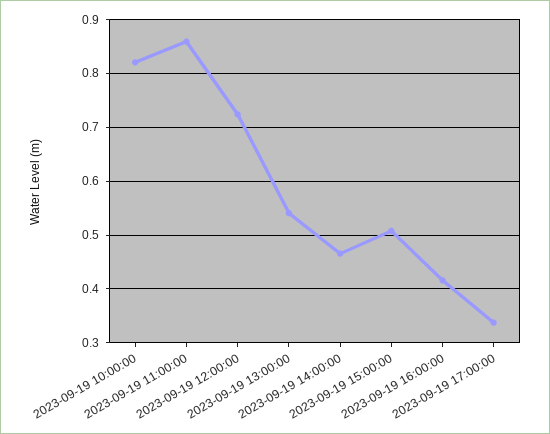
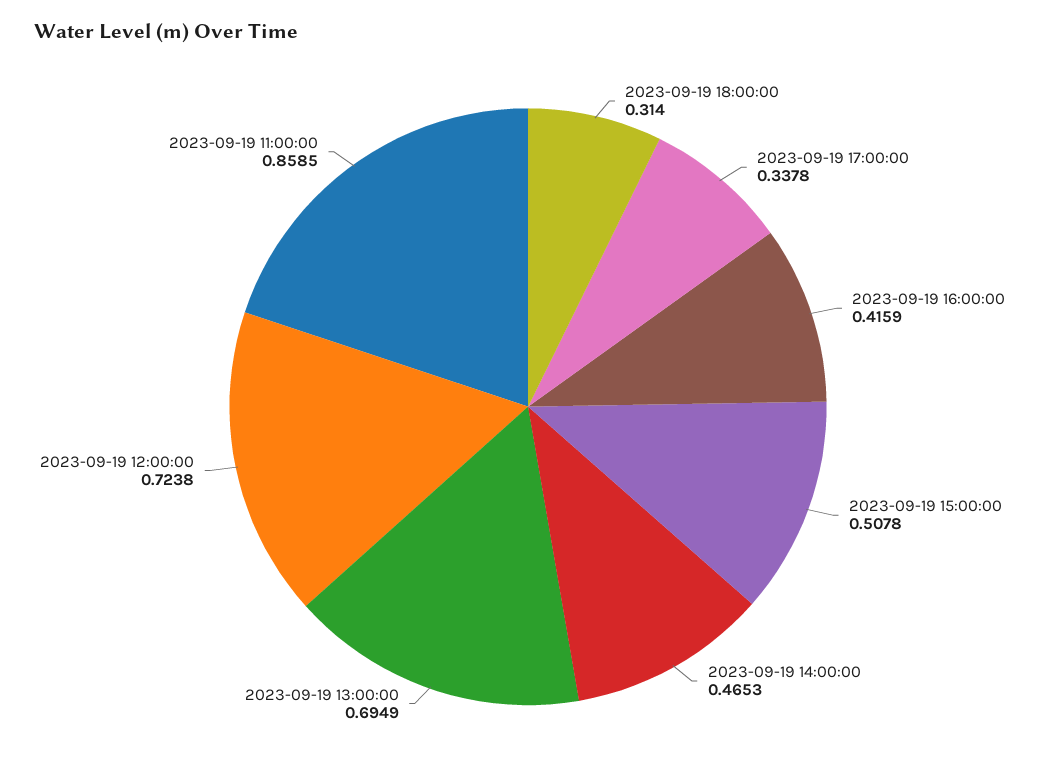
2023-09-19 10:00:00: 0.82 -> none
2023-09-19 13:00:00: 0.54 -> 0.6949
2023-09-19 18:00:00: none -> 0.314

